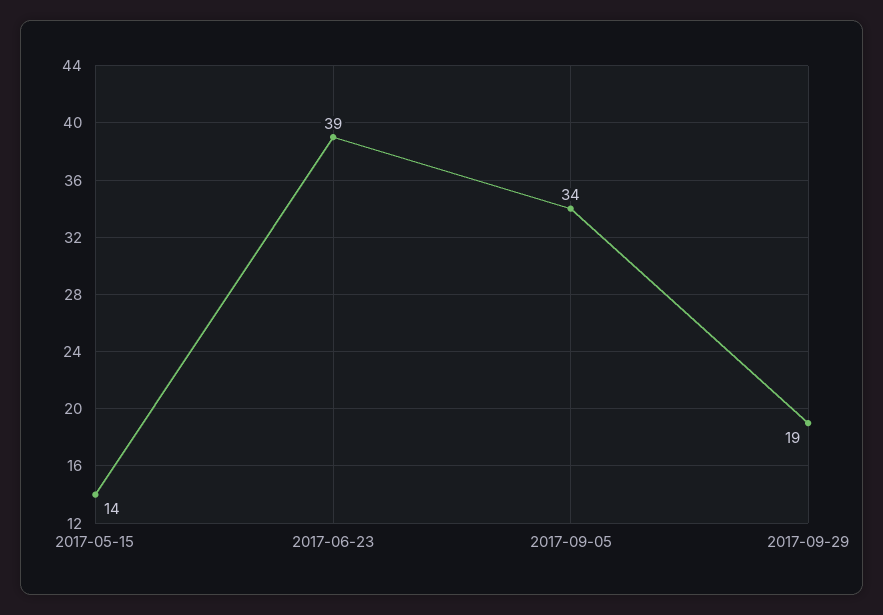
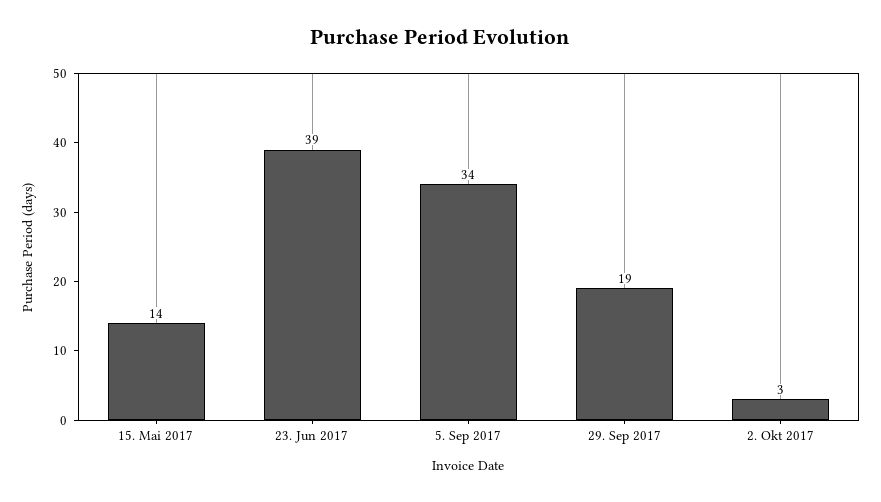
2. Okt 2017: none -> 3

